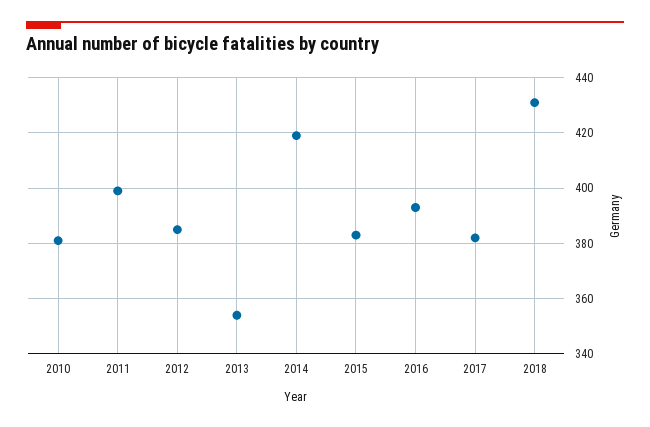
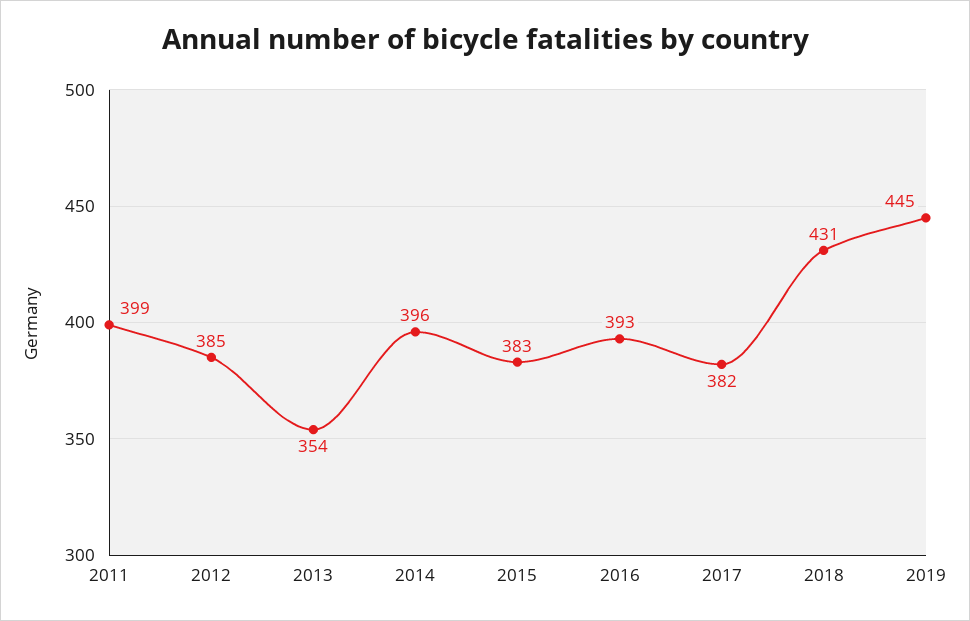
2010: 380 -> none
2014: 420 -> 396
2019: none -> 445

